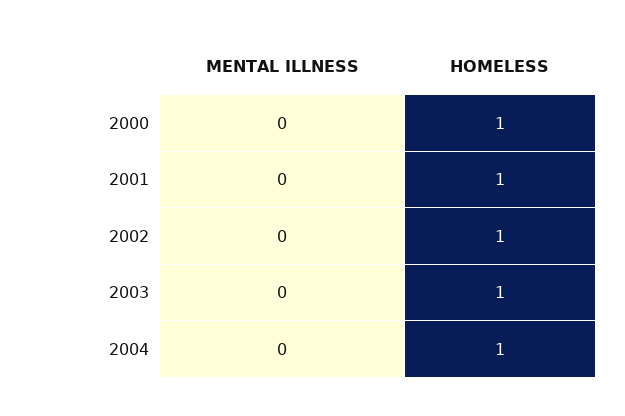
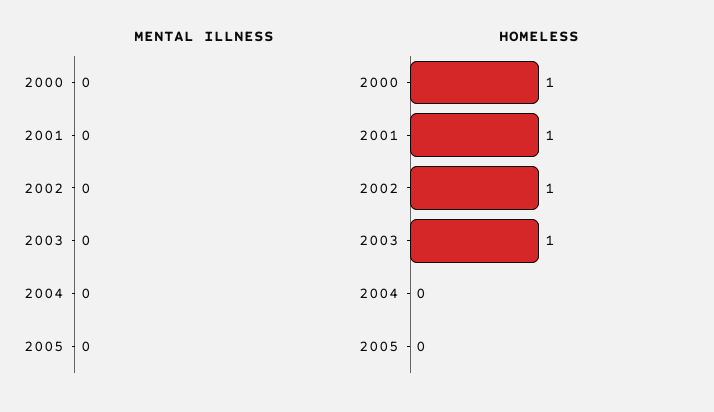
HOMELESS, 2004: 1 -> 0
MENTAL ILLNESS, 2005: none -> 0
HOMELESS, 2005: none -> 0

